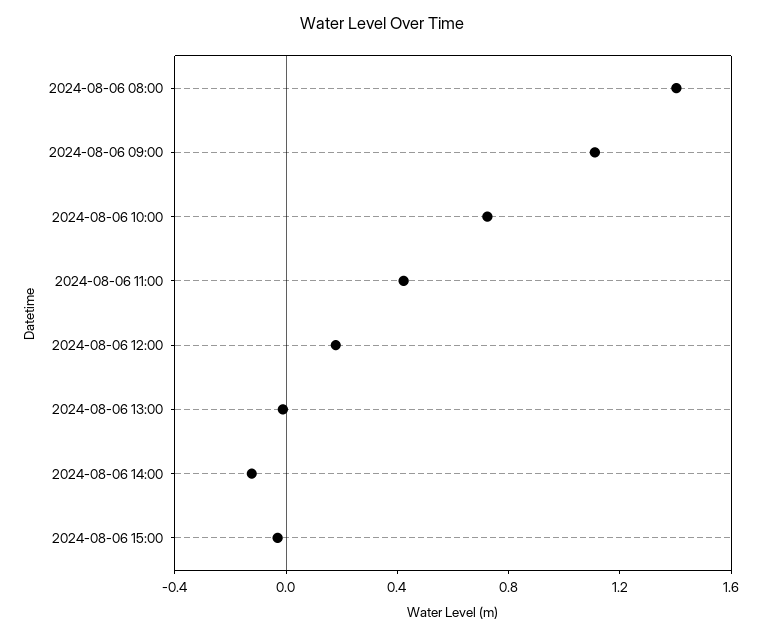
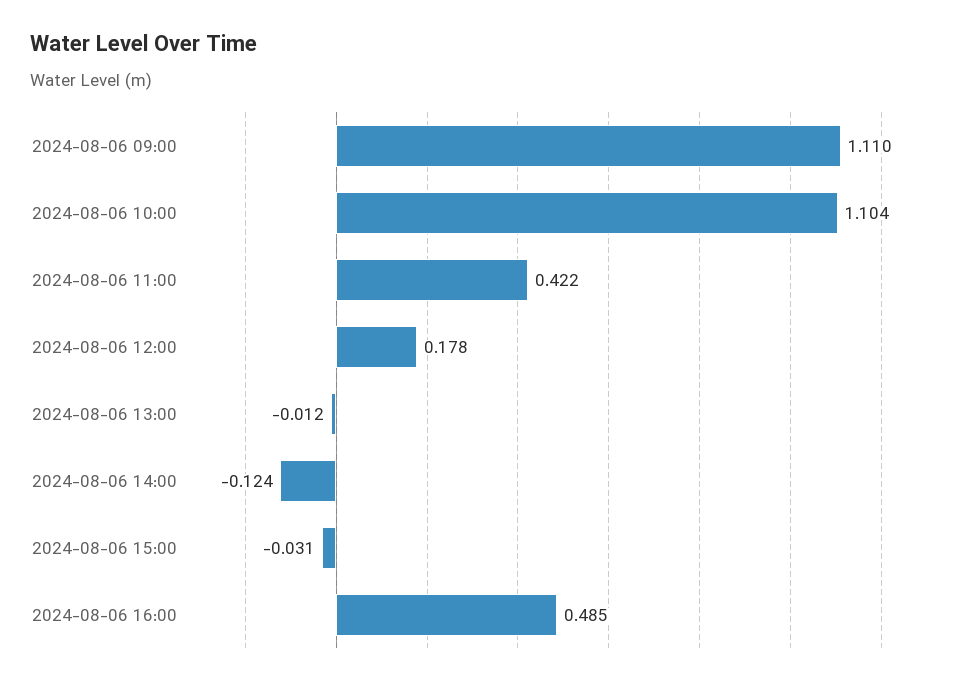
2024-08-06 08:00: 1.4 -> none
2024-08-06 10:00: 0.7 -> 1.104
2024-08-06 16:00: none -> 0.485

